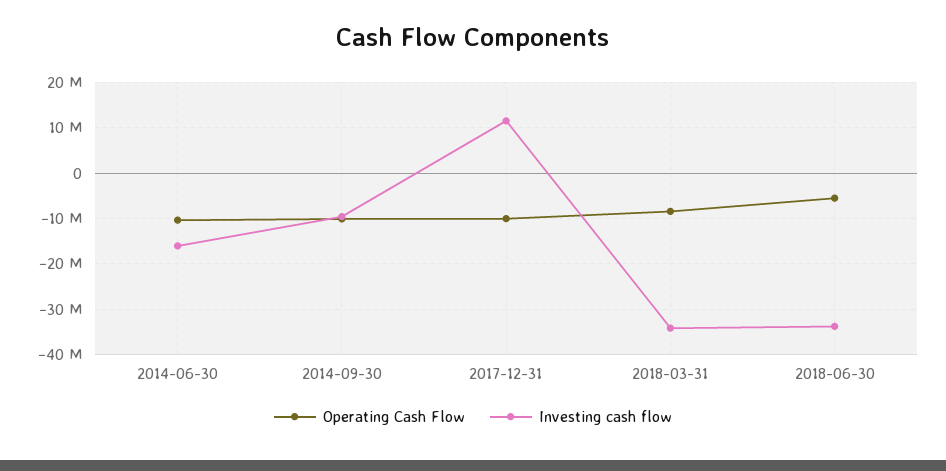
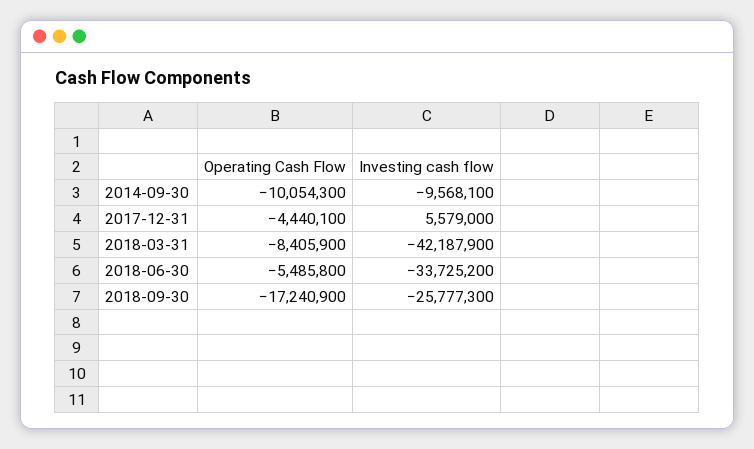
Operating Cash Flow, 2014-06-30: -10000000 -> none
Investing cash flow, 2014-06-30: -16000000 -> none
Operating Cash Flow, 2017-12-31: -10000000 -> -4440100
Investing cash flow, 2017-12-31: 12000000 -> 5579000
Investing cash flow, 2018-03-31: -34000000 -> -42187900
Operating Cash Flow, 2018-09-30: none -> -17240900
Investing cash flow, 2018-09-30: none -> -25777300

